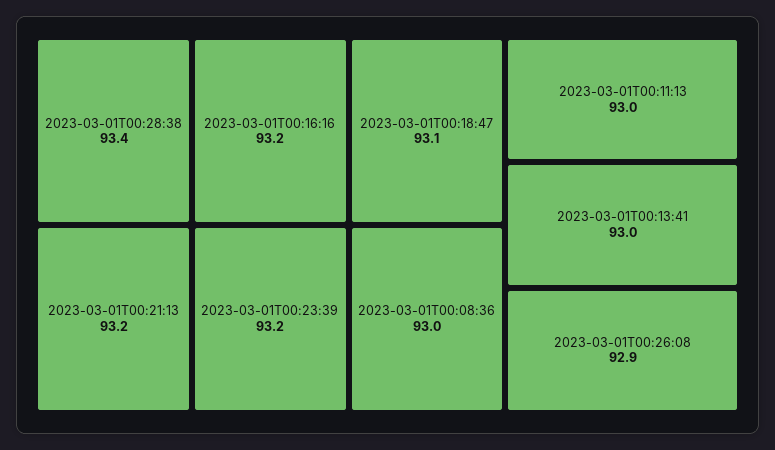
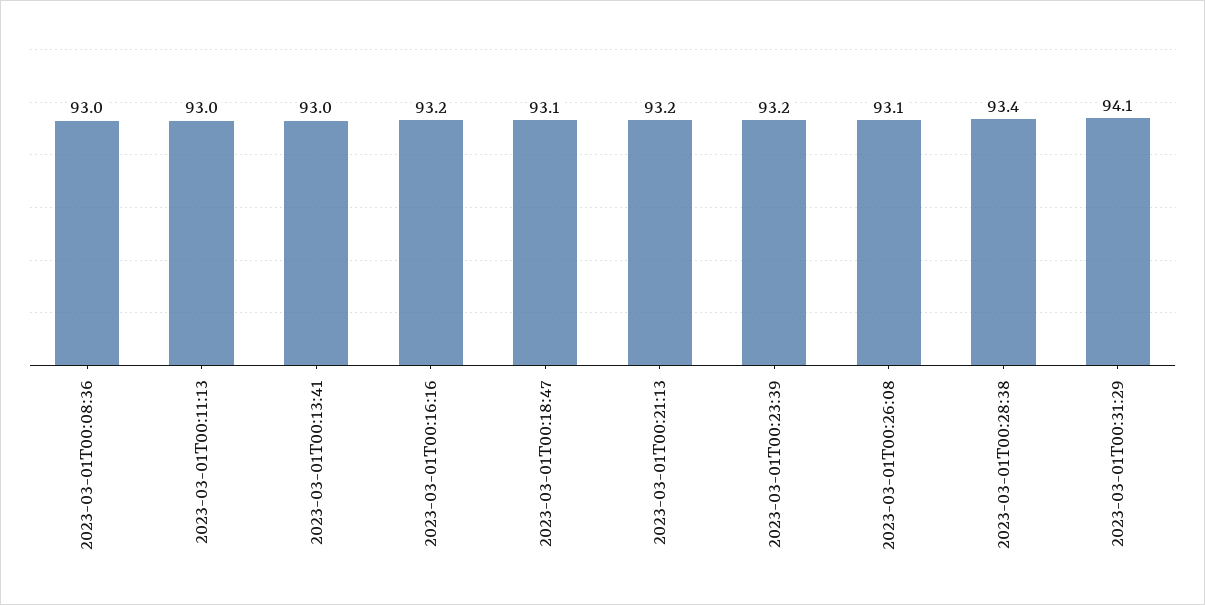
2023-03-01T00:26:08: 92.9 -> 93.1
2023-03-01T00:31:29: none -> 94.1

